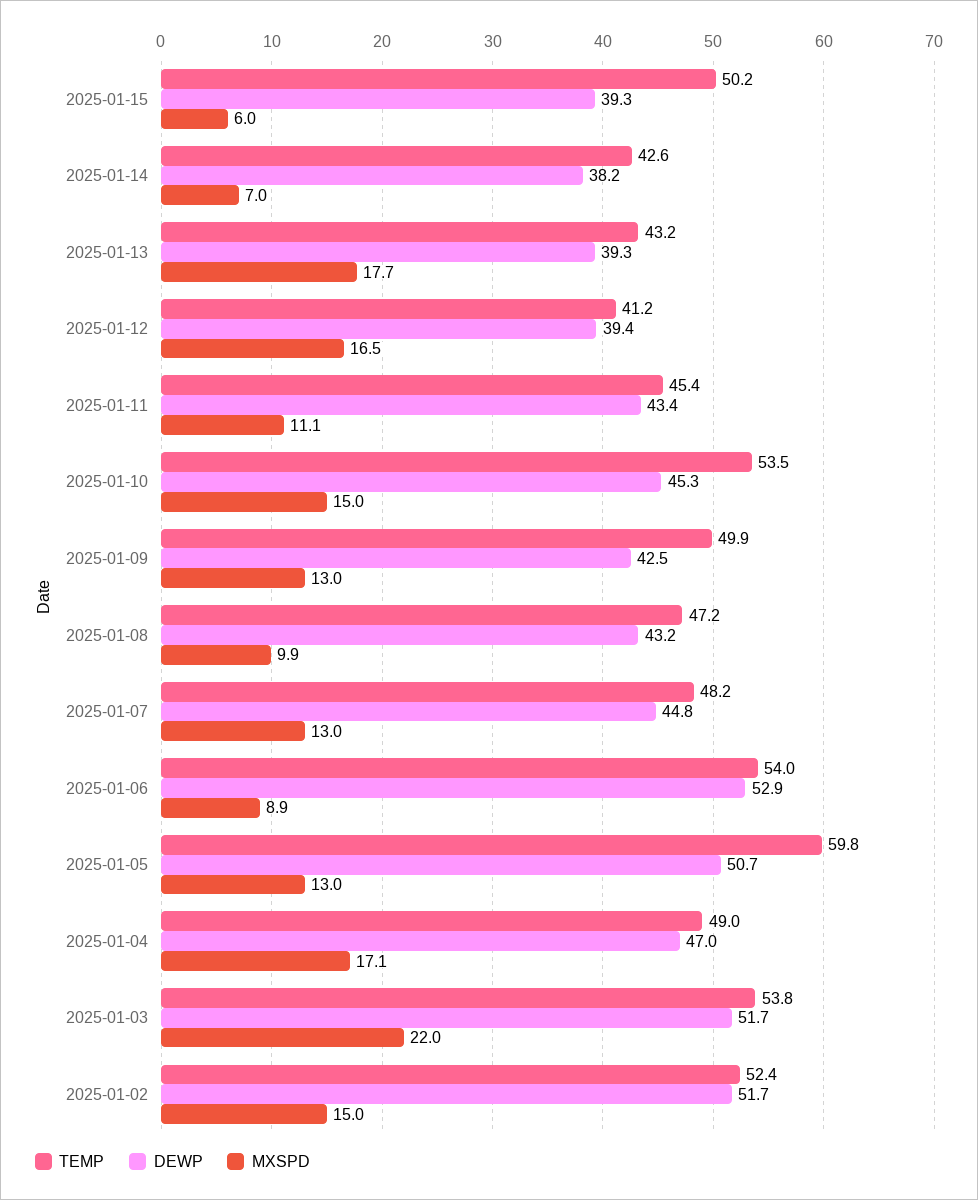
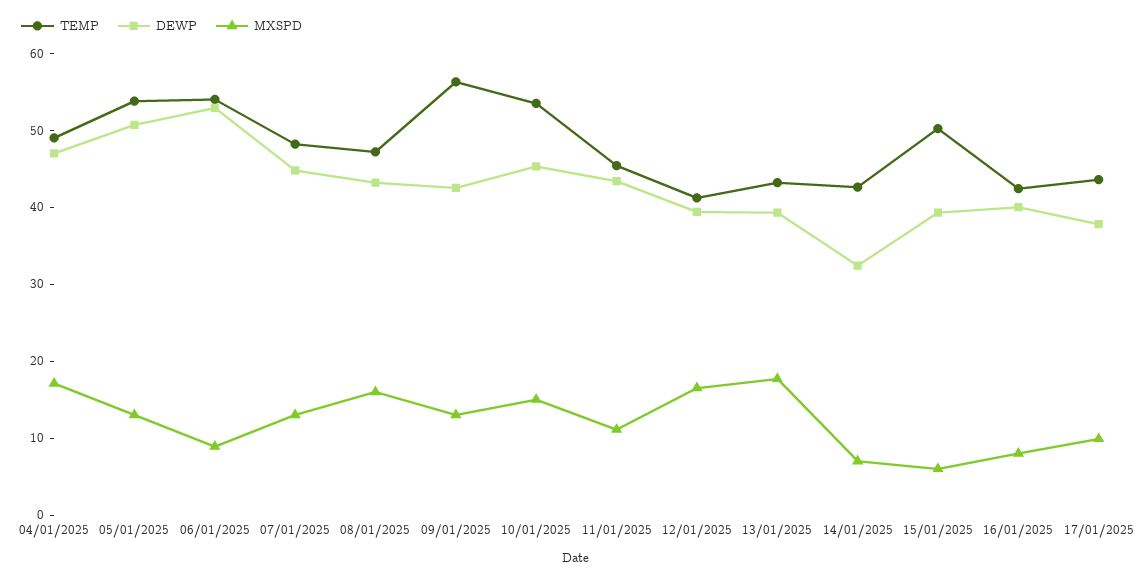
DEWP, 2025-01-14: 38.2 -> 32
TEMP, 2025-01-09: 49.9 -> 56
MXSPD, 2025-01-08: 9.9 -> 16
TEMP, 2025-01-05: 59.8 -> 54
TEMP, 2025-01-03: 53.8 -> none
DEWP, 2025-01-03: 51.7 -> none
MXSPD, 2025-01-03: 22 -> none
TEMP, 2025-01-02: 52.4 -> none
DEWP, 2025-01-02: 51.7 -> none
MXSPD, 2025-01-02: 15 -> none
TEMP, 16/01/2025: none -> 42
DEWP, 16/01/2025: none -> 40
MXSPD, 16/01/2025: none -> 8
TEMP, 17/01/2025: none -> 44
DEWP, 17/01/2025: none -> 38
MXSPD, 17/01/2025: none -> 10

